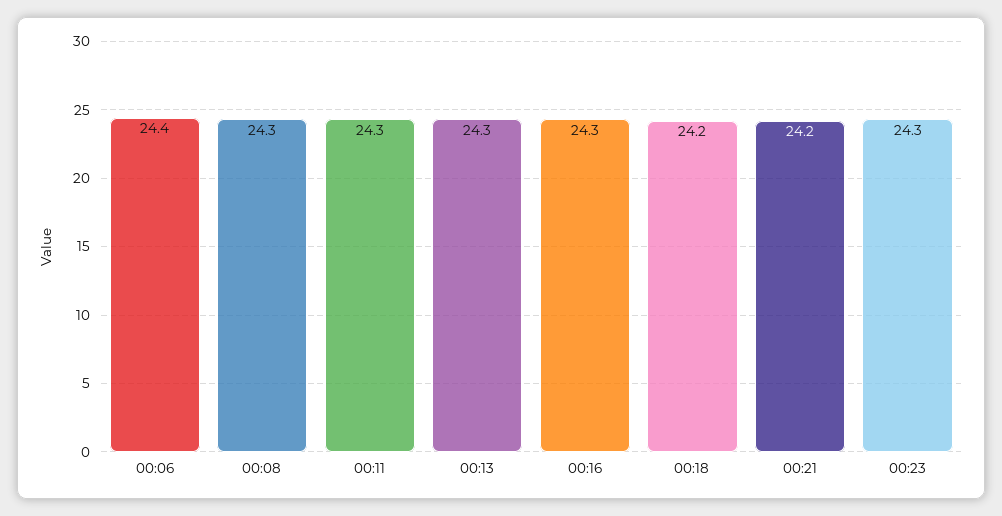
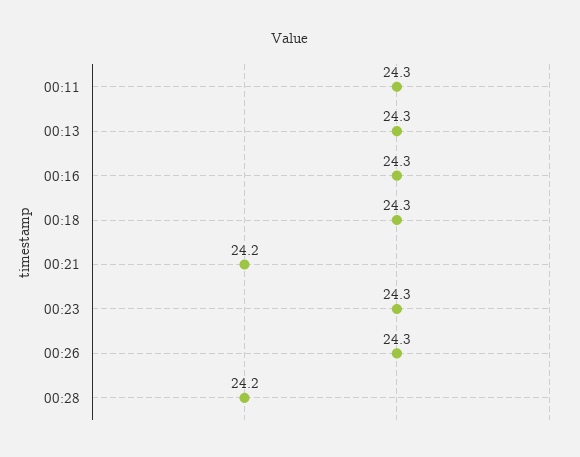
00:06: 24.4 -> none
00:08: 24.3 -> none
00:18: 24.2 -> 24.3
00:26: none -> 24.3
00:28: none -> 24.2

